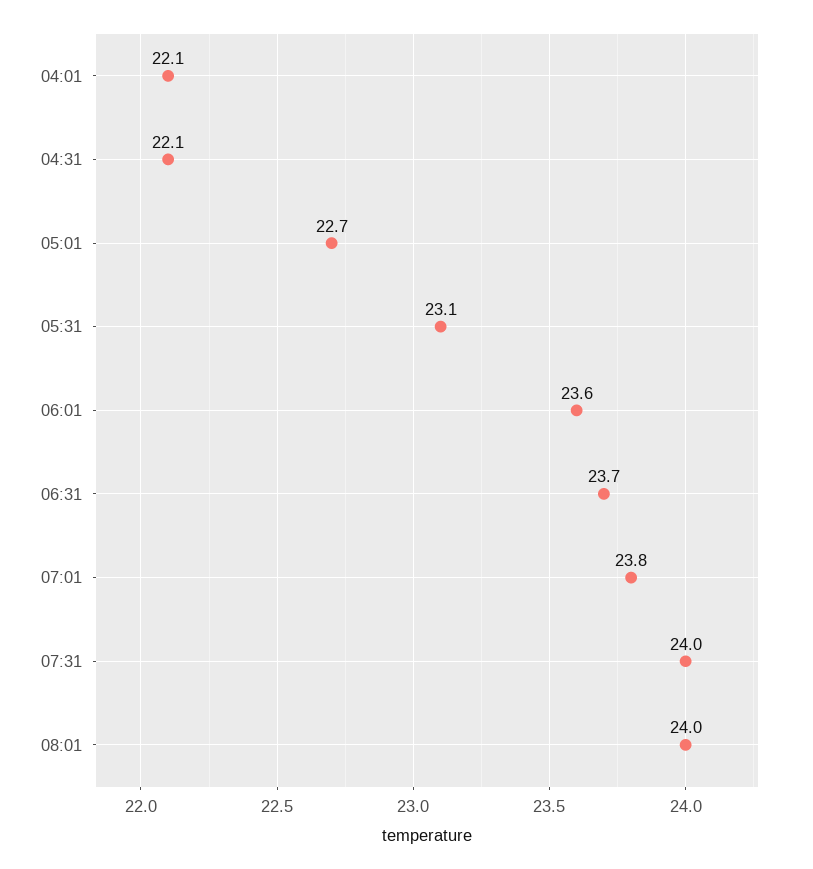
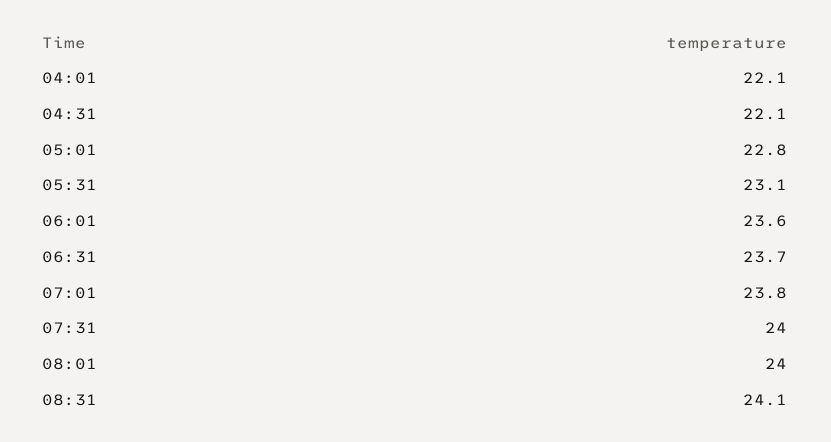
05:01: 22.7 -> 22.8
08:31: none -> 24.1

